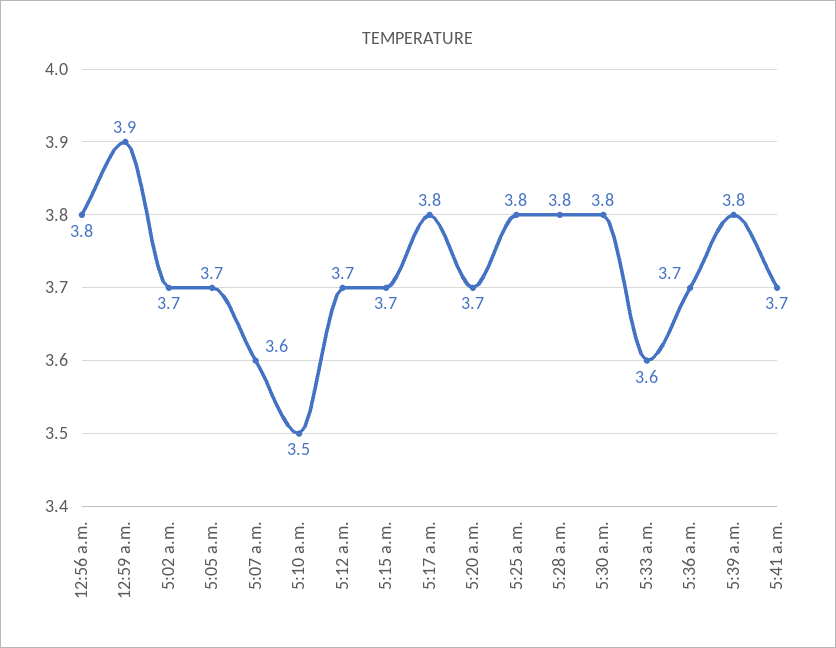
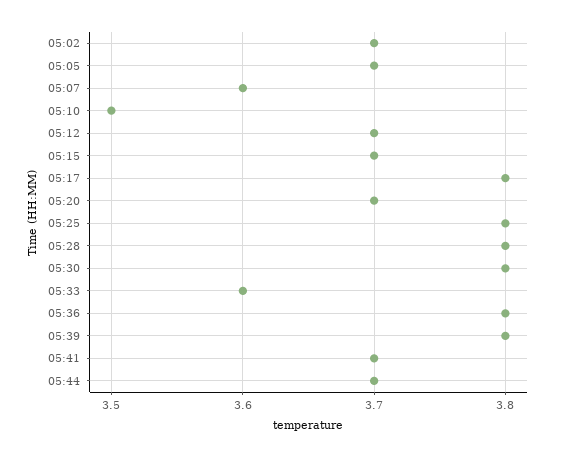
12:56 a.m.: 3.8 -> none
12:59 a.m.: 3.9 -> none
5:36 a.m.: 3.7 -> 3.8
05:44: none -> 3.7

